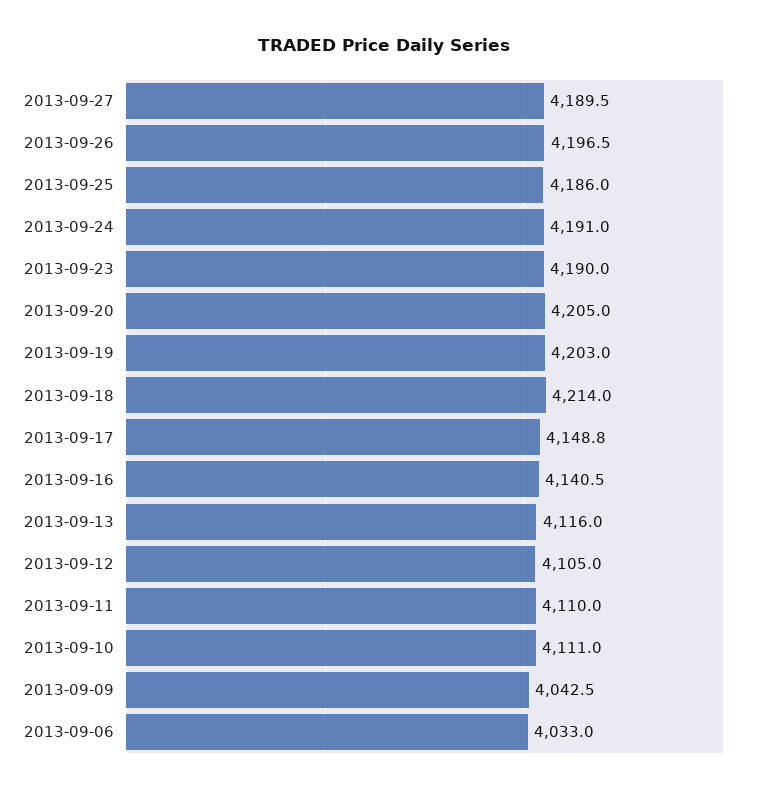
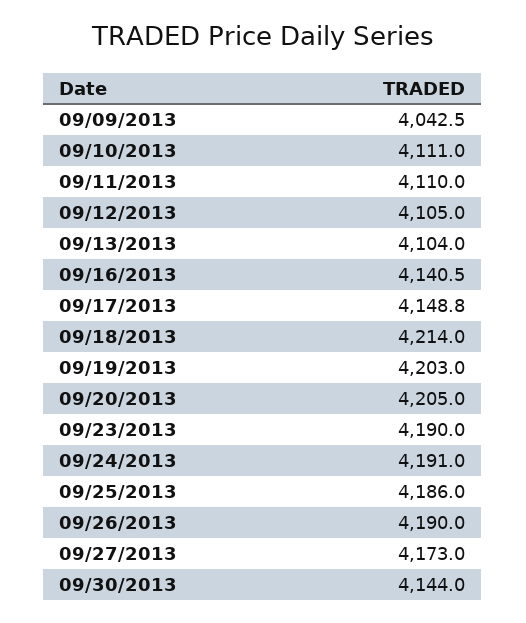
2013-09-27: 4189.5 -> 4173
2013-09-26: 4196.5 -> 4190
2013-09-13: 4116 -> 4104
2013-09-06: 4033 -> none
09/30/2013: none -> 4144

